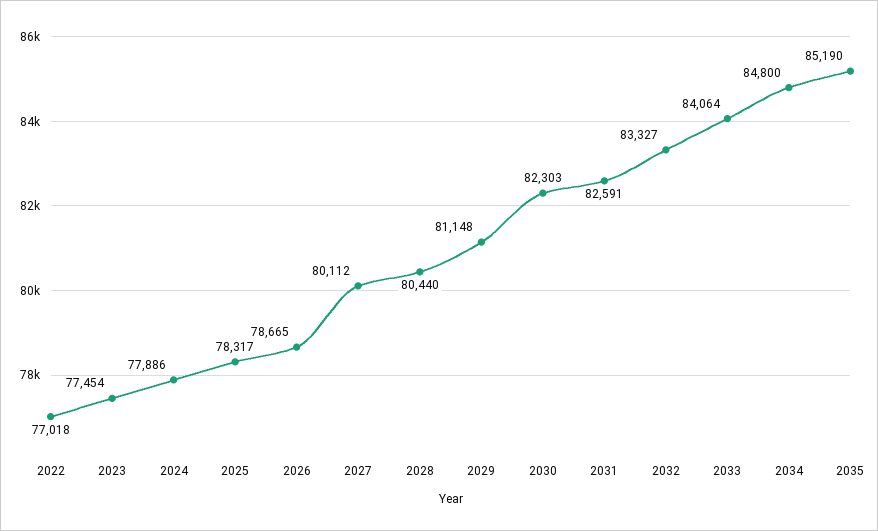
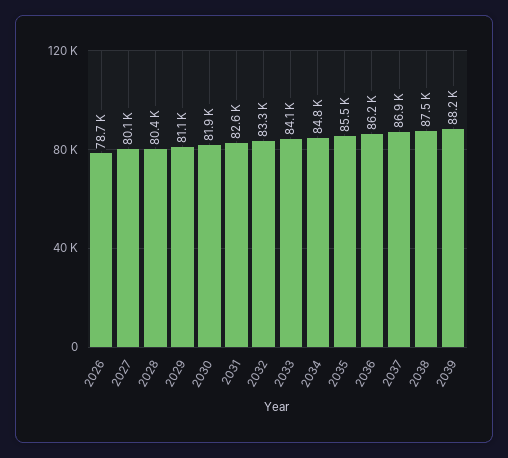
2022: 77018 -> none
2023: 77454 -> none
2024: 77886 -> none
2025: 78317 -> none
2030: 82303 -> 81900
2035: 85190 -> 85500
2036: none -> 86200
2037: none -> 86900
2038: none -> 87500
2039: none -> 88200

